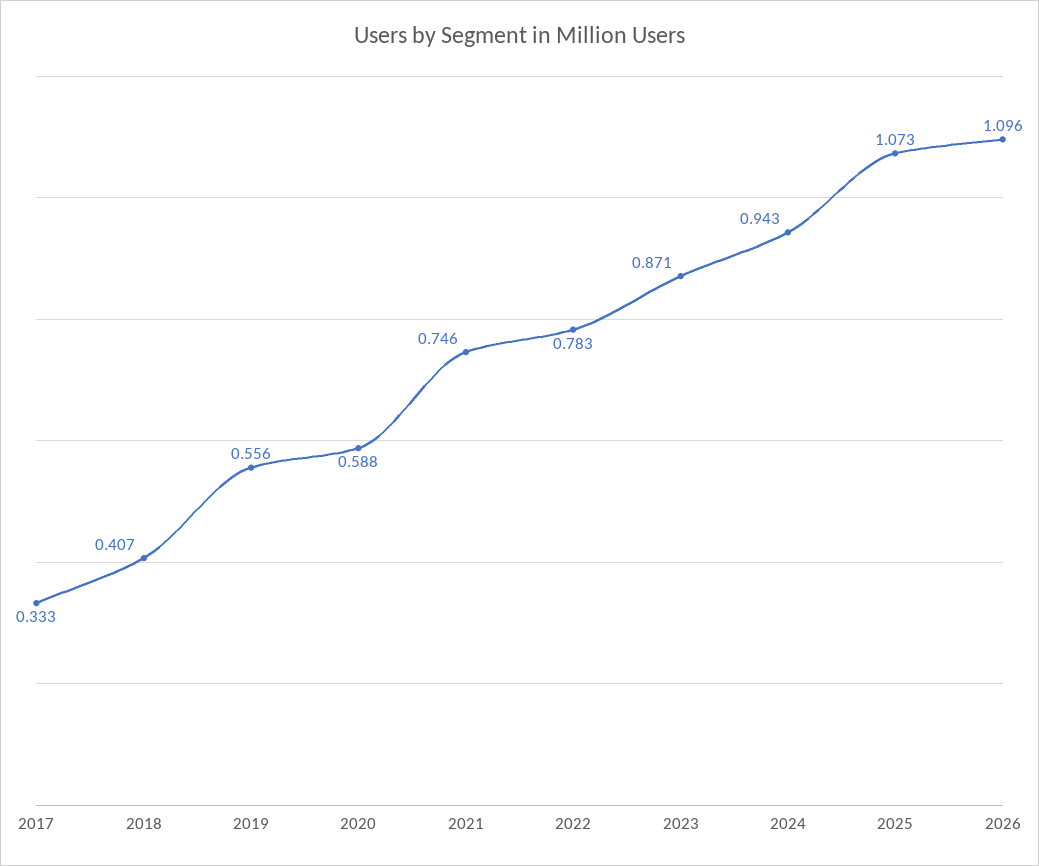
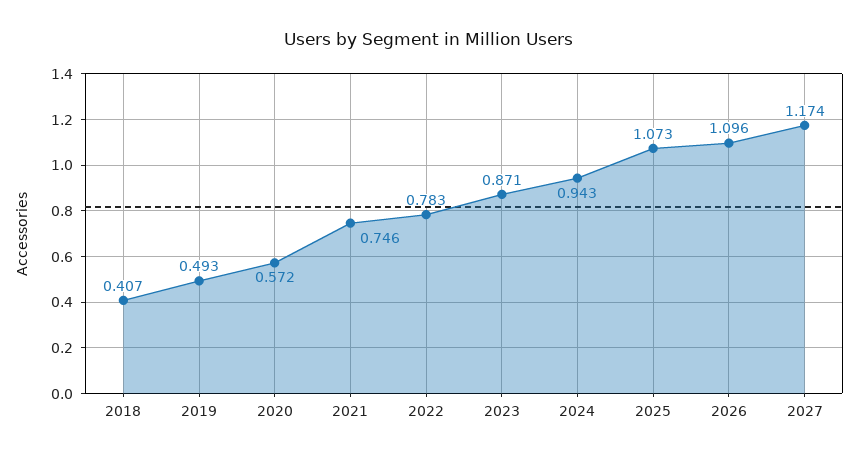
2017: 0.333 -> none
2019: 0.556 -> 0.493
2020: 0.588 -> 0.572
2027: none -> 1.174

